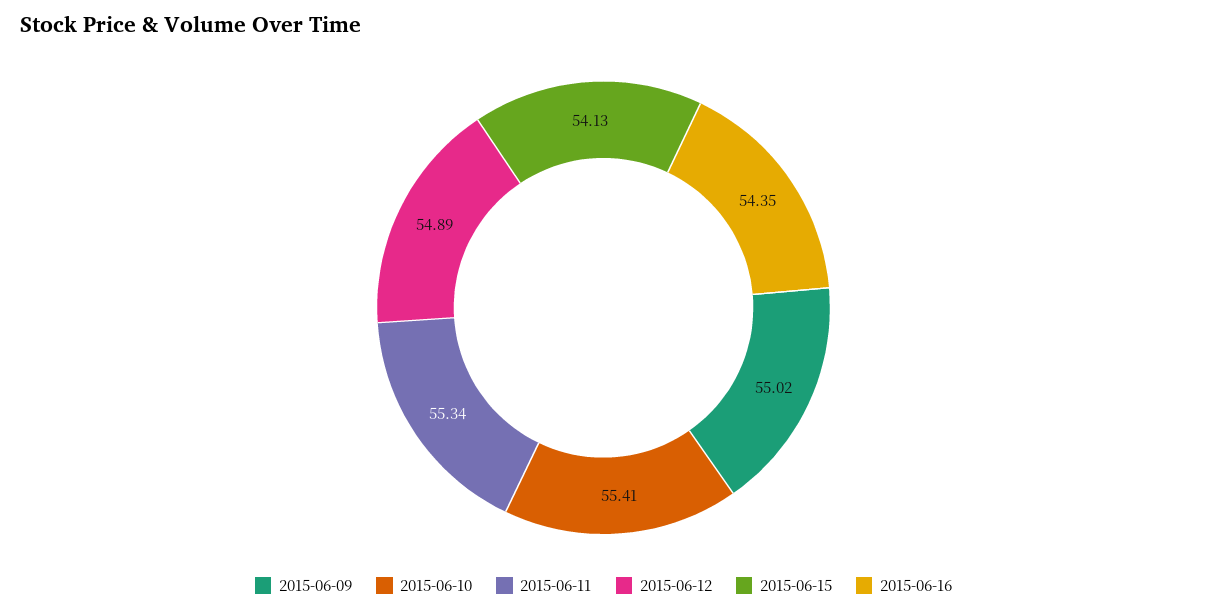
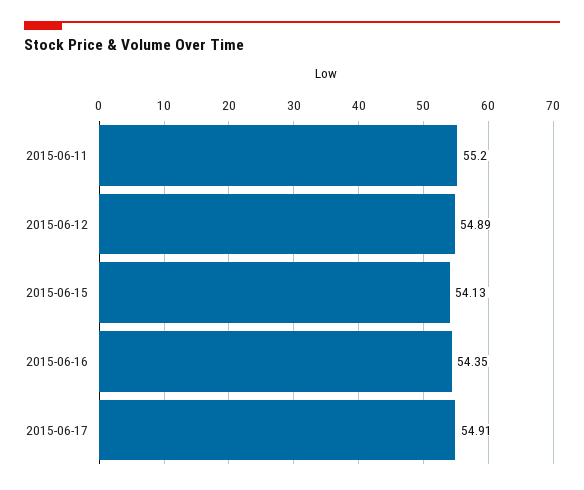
2015-06-09: 55.02 -> none
2015-06-10: 55.41 -> none
2015-06-11: 55.34 -> 55.2
2015-06-17: none -> 54.91

